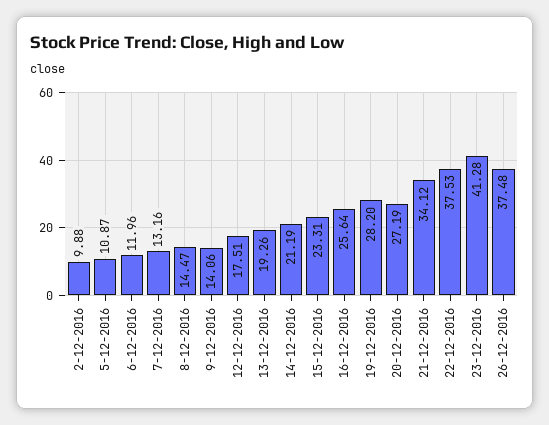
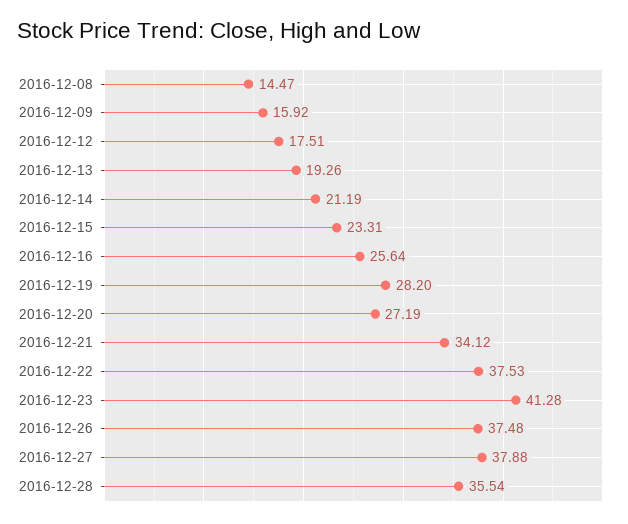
2-12-2016: 9.88 -> none
5-12-2016: 10.87 -> none
6-12-2016: 11.96 -> none
7-12-2016: 13.16 -> none
9-12-2016: 14.06 -> 15.92
2016-12-27: none -> 37.88
2016-12-28: none -> 35.54

